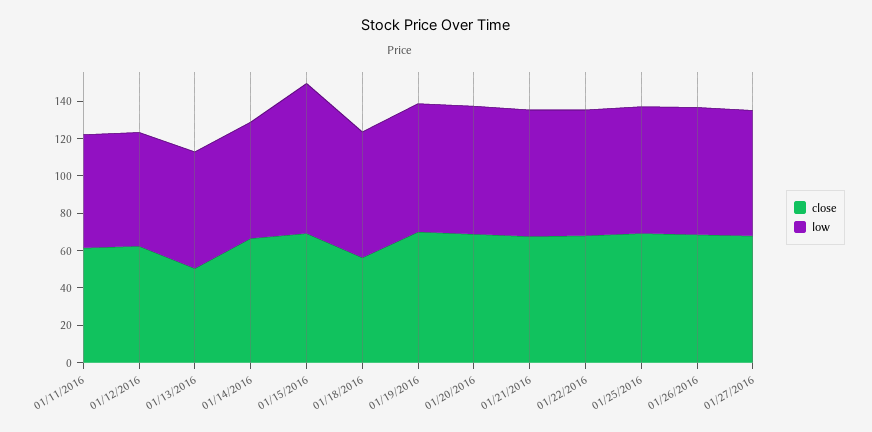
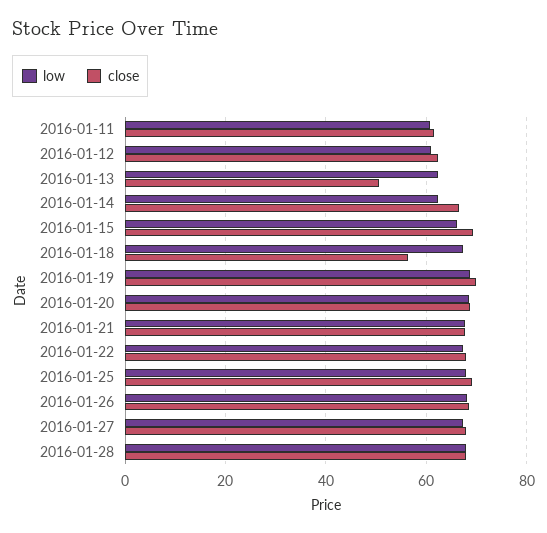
low, 01/15/2016: 80 -> 66
low, 2016-01-28: none -> 68
close, 2016-01-28: none -> 68

